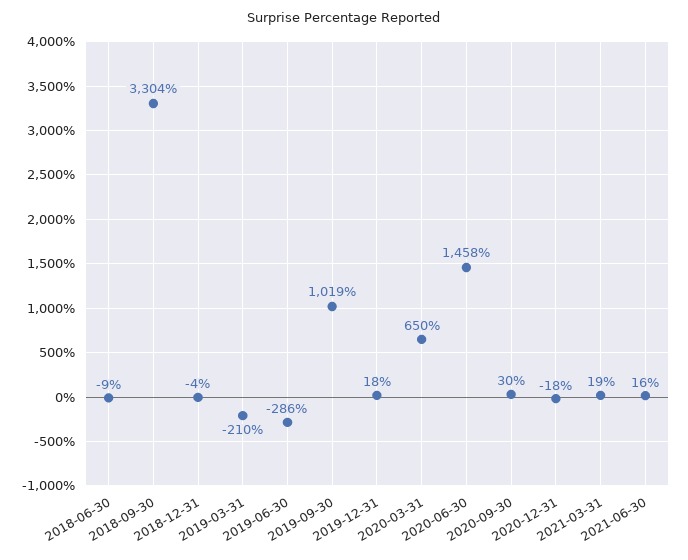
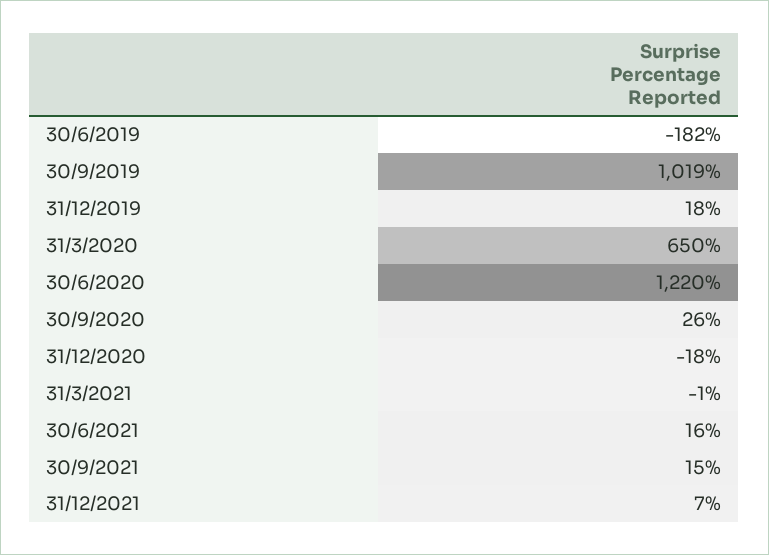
2018-06-30: -9 -> none
2018-09-30: 3304 -> none
2018-12-31: -4 -> none
2019-03-31: -210 -> none
2019-06-30: -286 -> -182
2020-06-30: 1458 -> 1220
2020-09-30: 30 -> 26
2021-03-31: 19 -> -1
30/9/2021: none -> 15
31/12/2021: none -> 7

